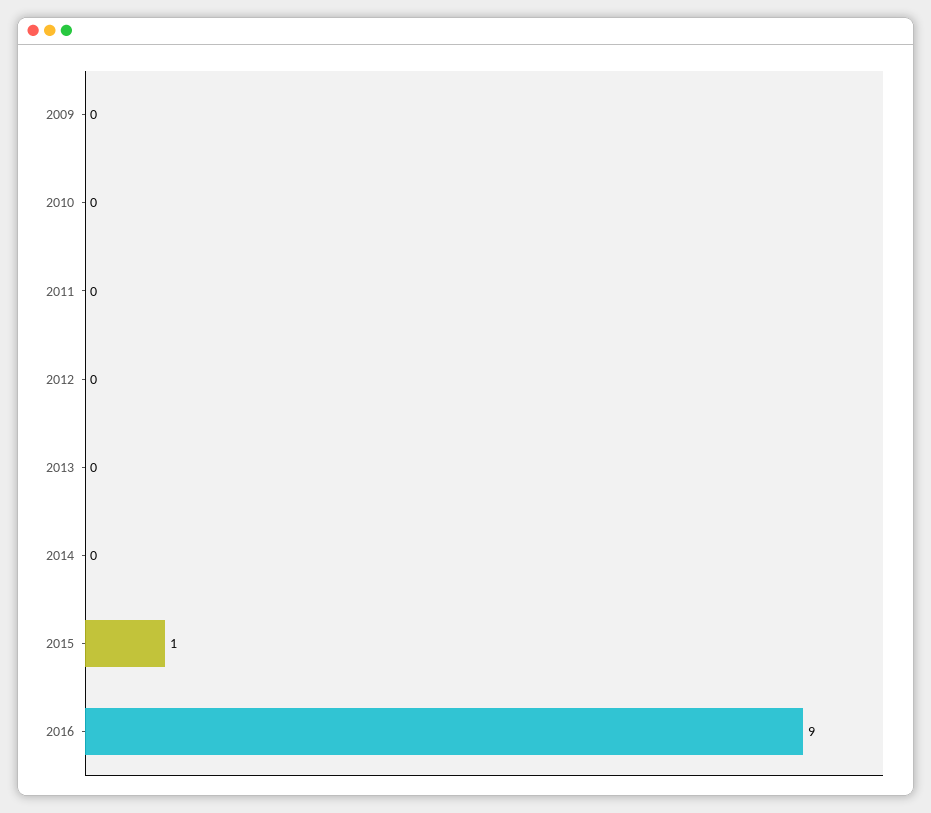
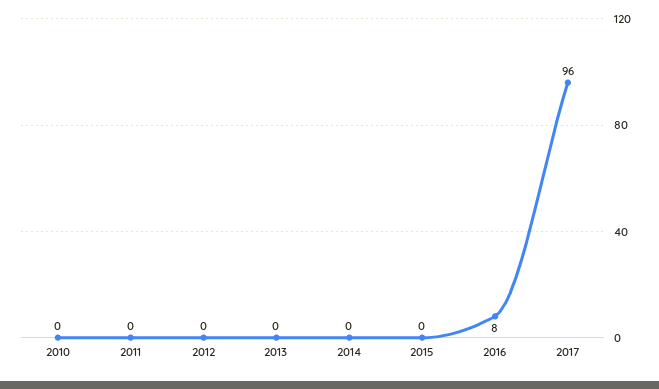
2009: 0 -> none
2015: 1 -> 0
2016: 9 -> 8
2017: none -> 96

